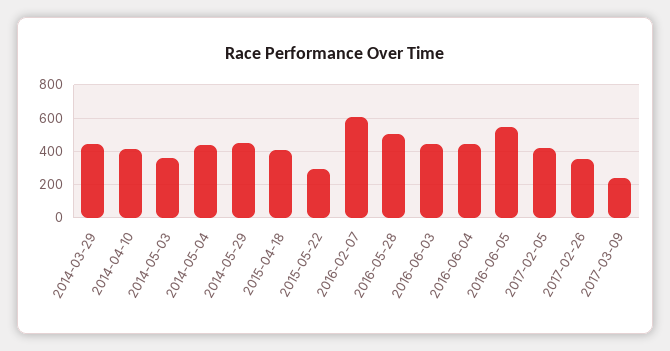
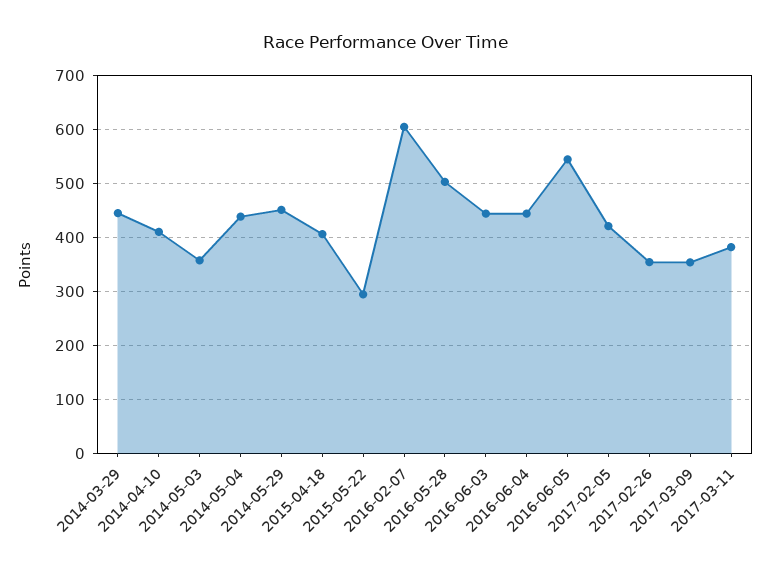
2017-03-09: 250 -> 360
2017-03-11: none -> 380

